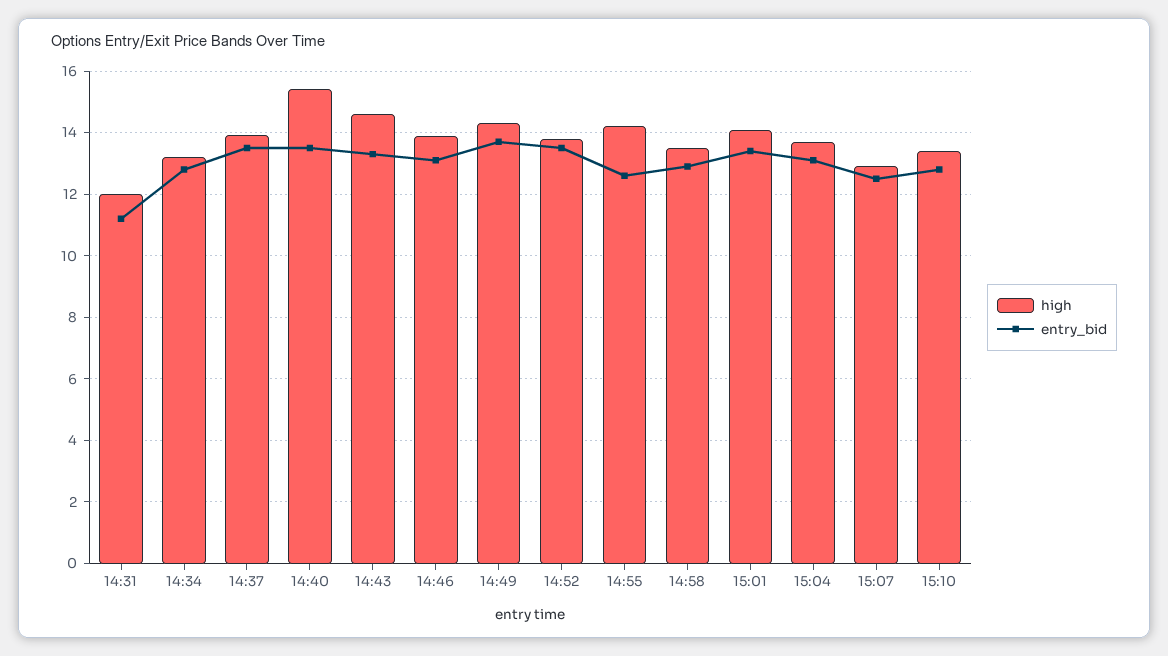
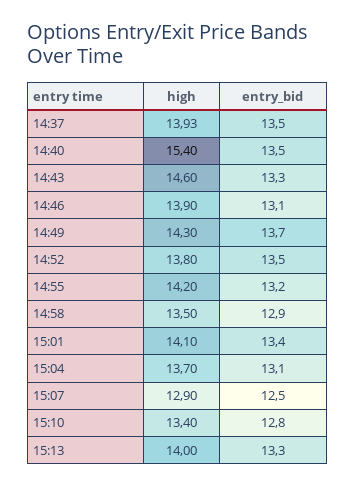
high, 14:31: 12 -> none
entry_bid, 14:31: 11.2 -> none
high, 14:34: 13.2 -> none
entry_bid, 14:34: 12.8 -> none
entry_bid, 14:55: 12.6 -> 13.2
high, 15:13: none -> 14
entry_bid, 15:13: none -> 13.3

